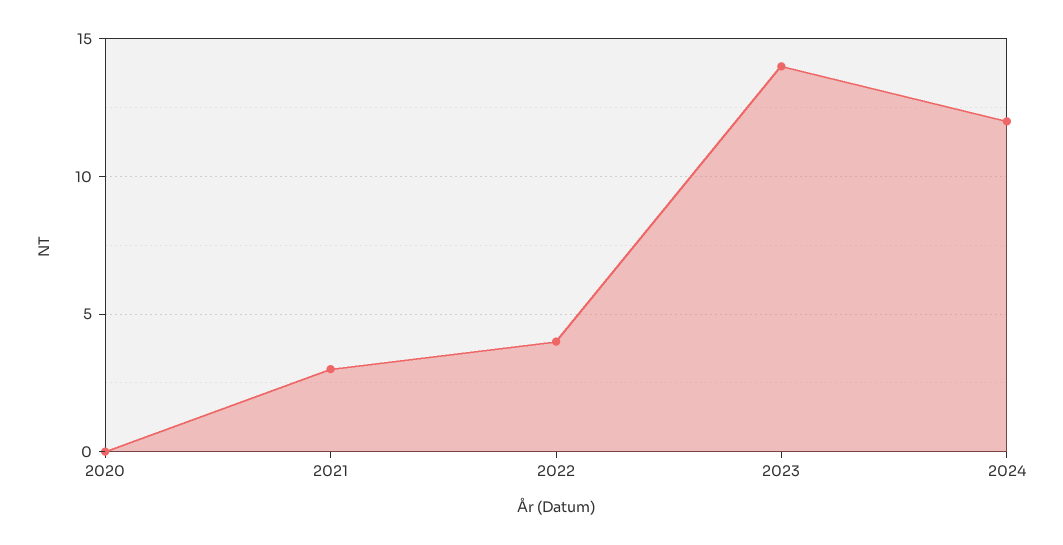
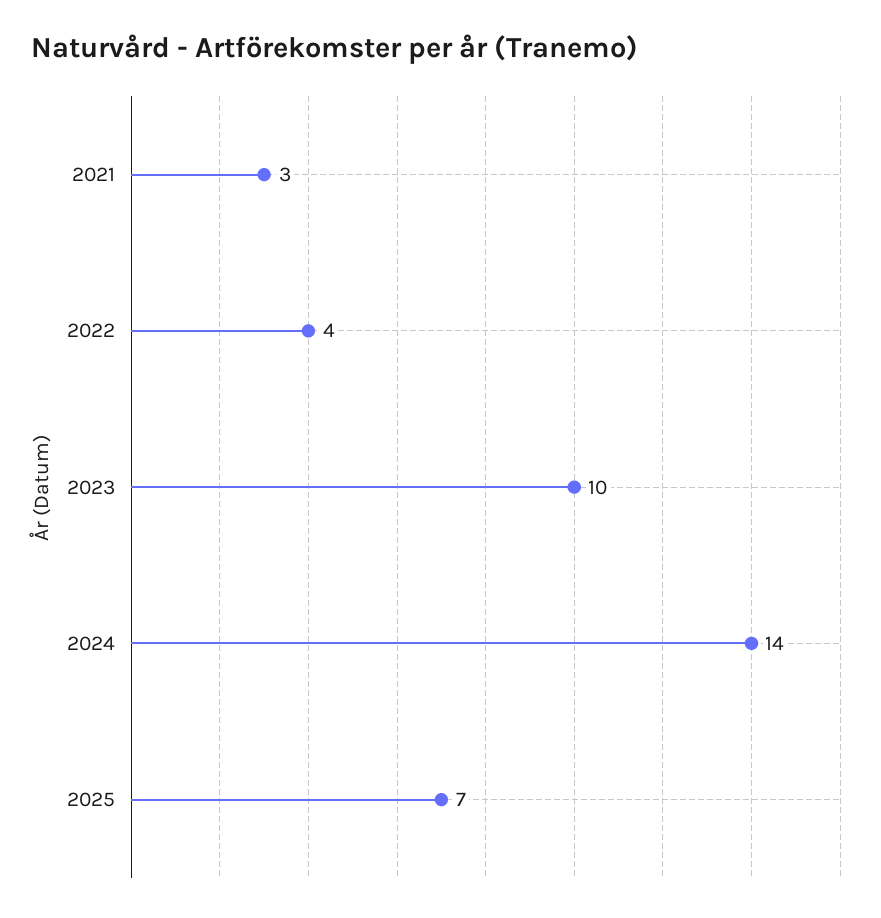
2020: 0 -> none
2023: 14 -> 10
2024: 12 -> 14
2025: none -> 7

